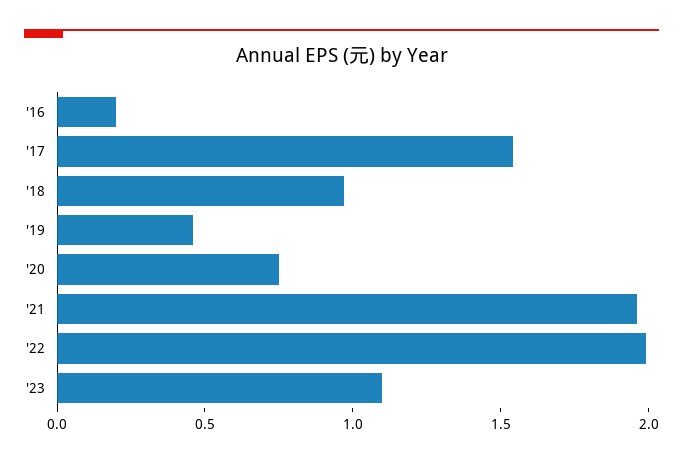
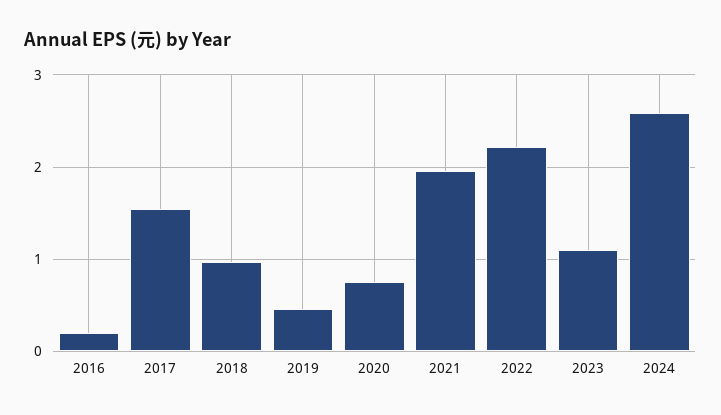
'22: 2 -> 2.2
2024: none -> 2.6

